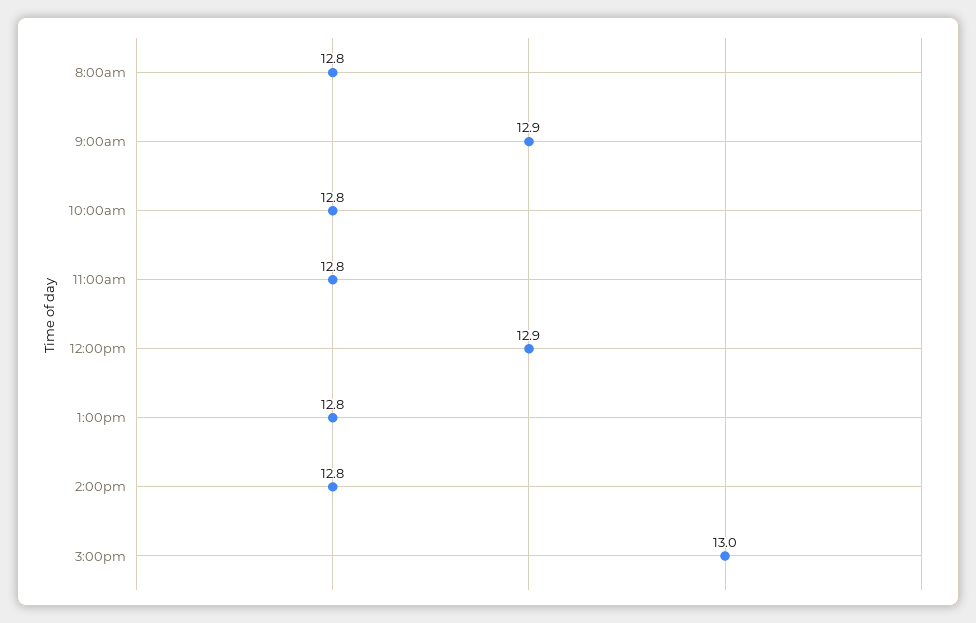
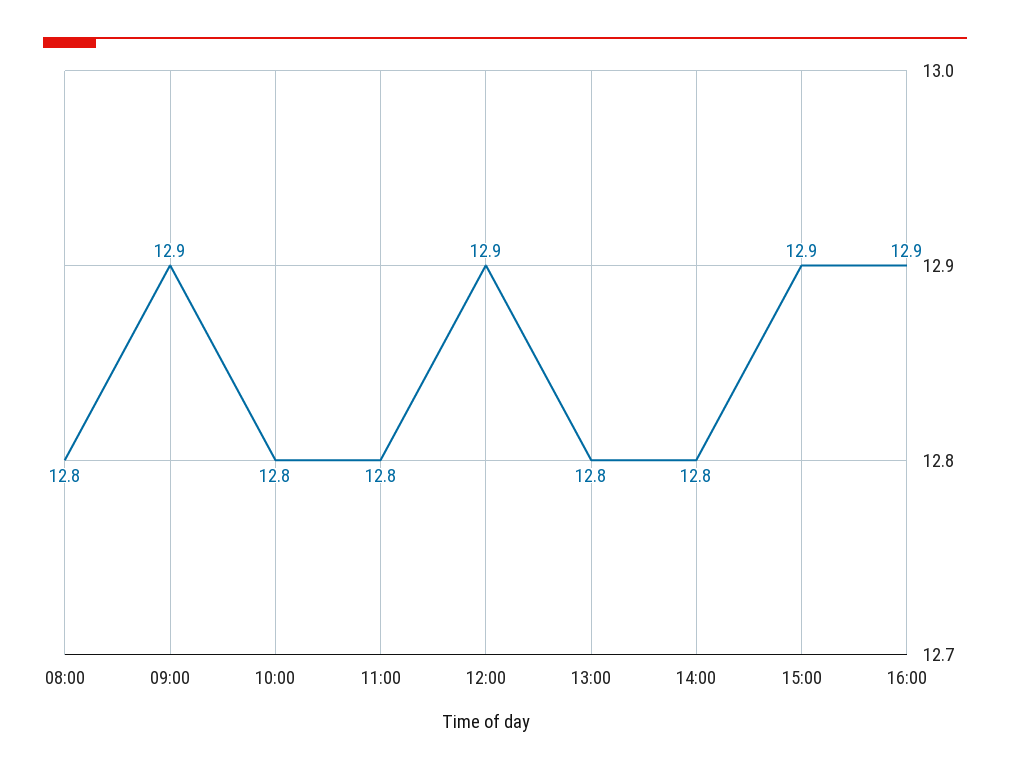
3:00pm: 13 -> 12.9
16:00: none -> 12.9

